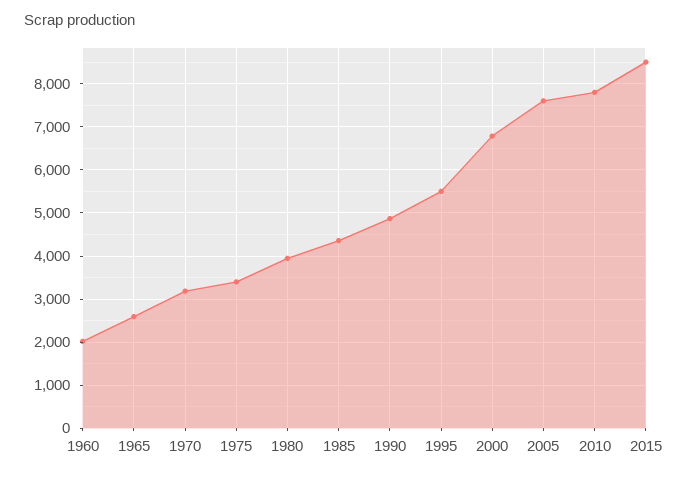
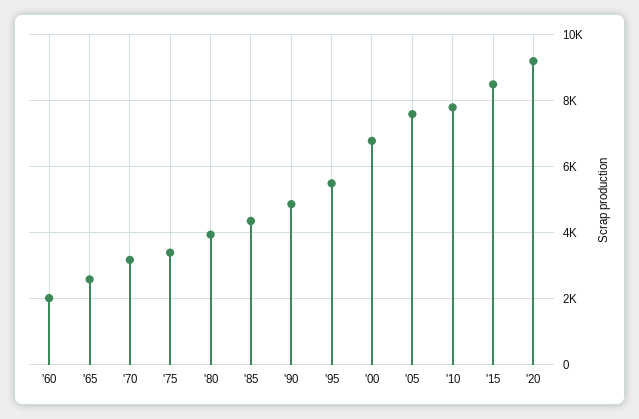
'20: none -> 9200

